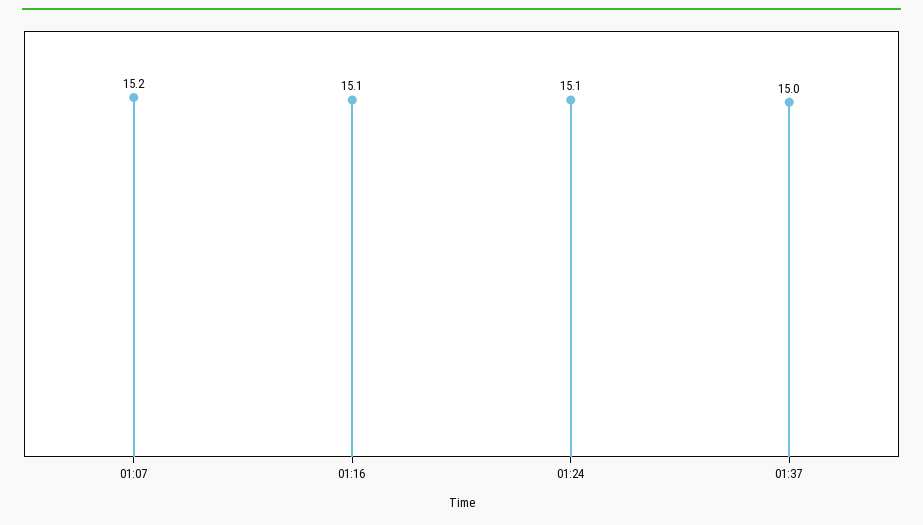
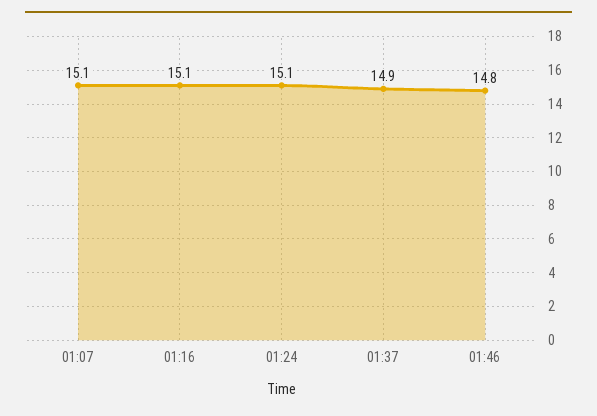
01:07: 15.2 -> 15.1
01:37: 15 -> 14.9
01:46: none -> 14.8

